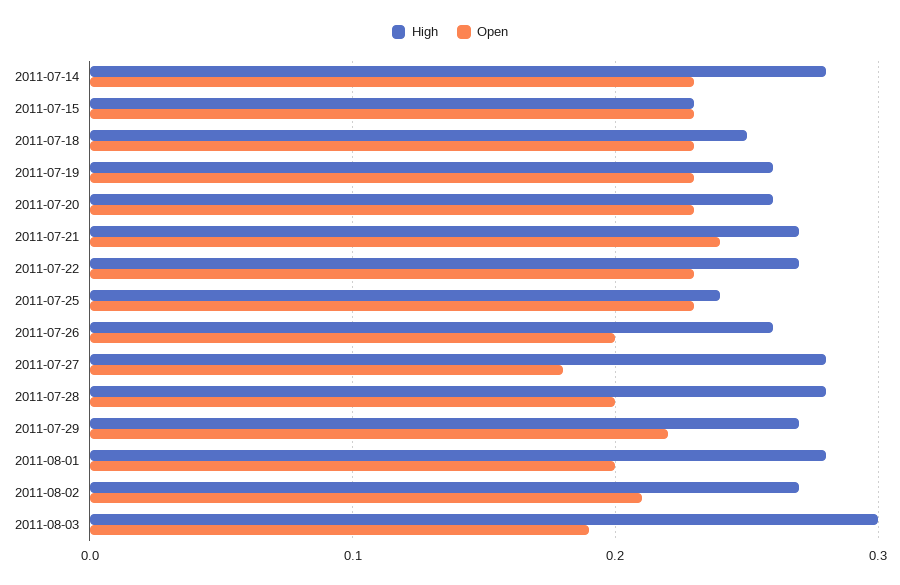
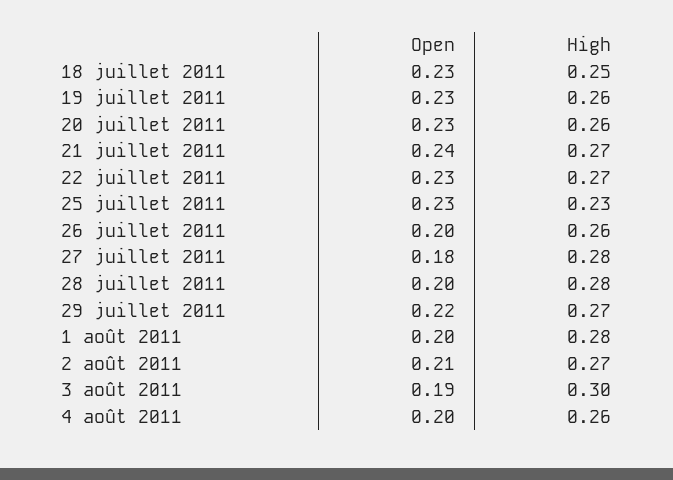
High, 2011-07-14: 0.28 -> none
Open, 2011-07-14: 0.23 -> none
High, 2011-07-15: 0.23 -> none
Open, 2011-07-15: 0.23 -> none
High, 2011-07-25: 0.24 -> 0.23
Open, 4 août 2011: none -> 0.2
High, 4 août 2011: none -> 0.26

